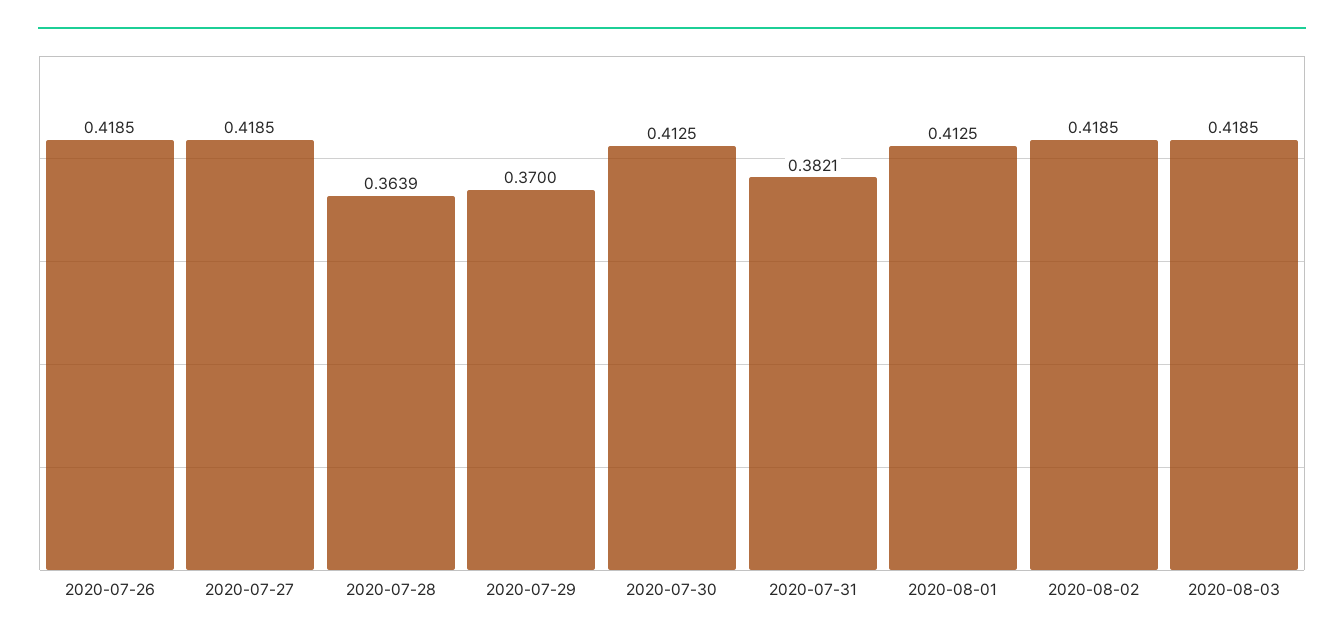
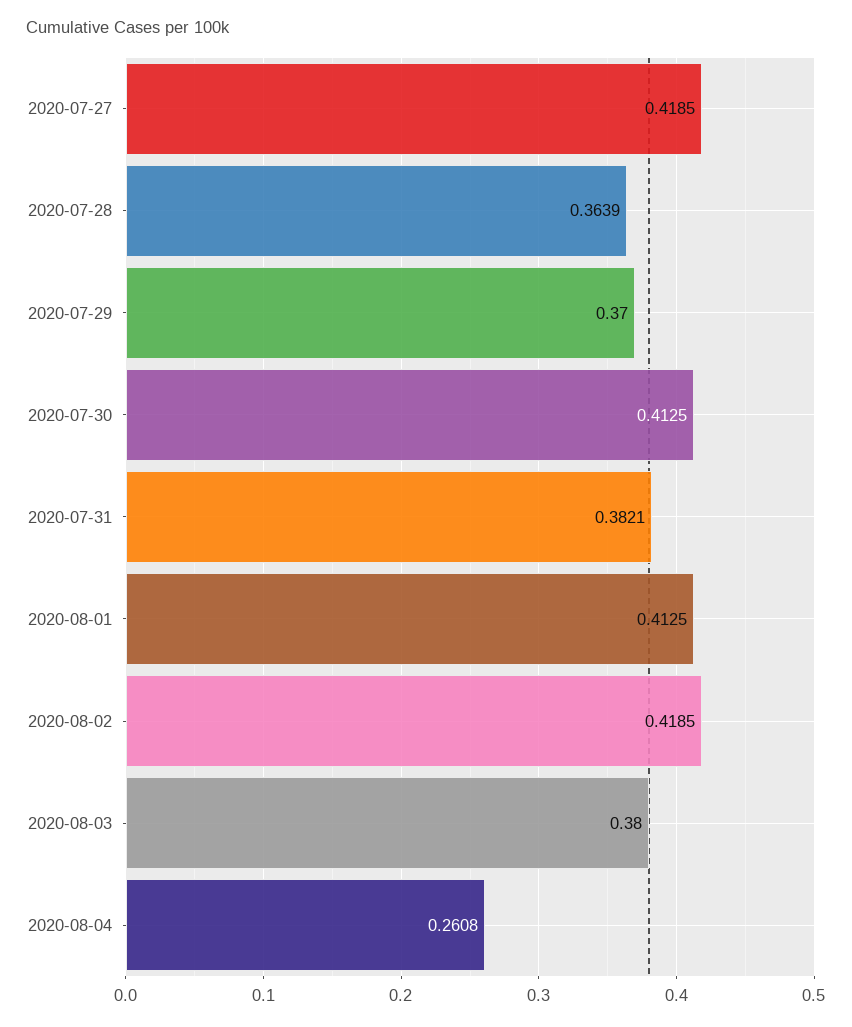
2020-07-26: 0.4185 -> none
2020-08-03: 0.4185 -> 0.38
2020-08-04: none -> 0.2608

